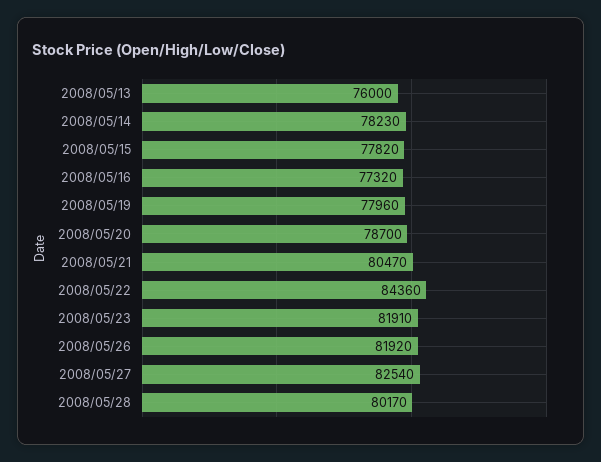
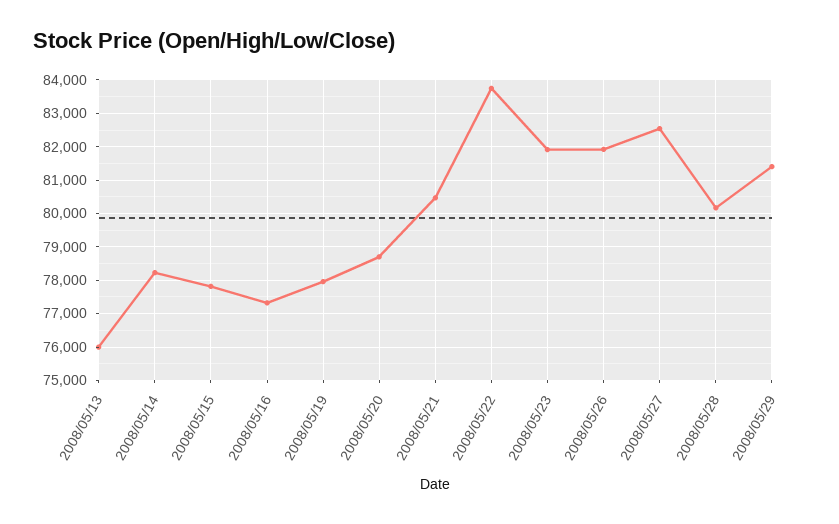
2008/05/22: 84360 -> 83800
2008/05/29: none -> 81400

